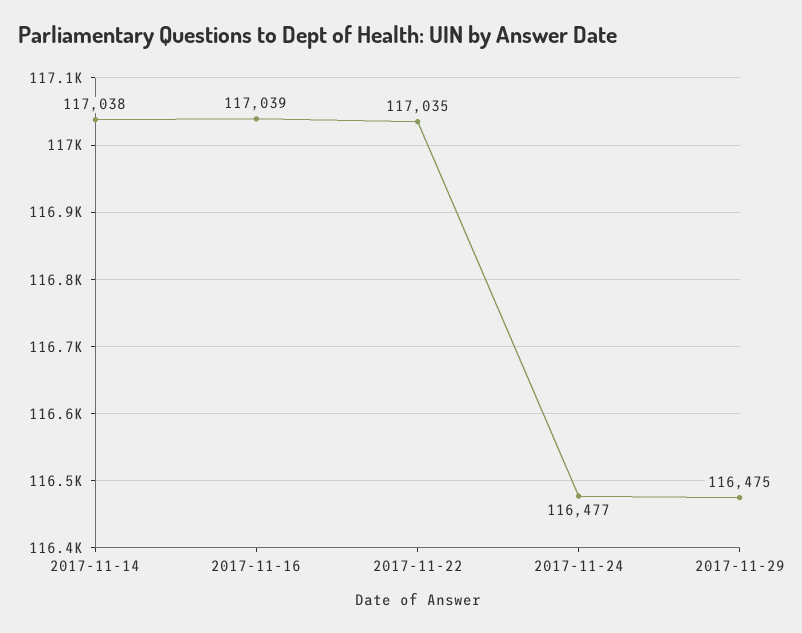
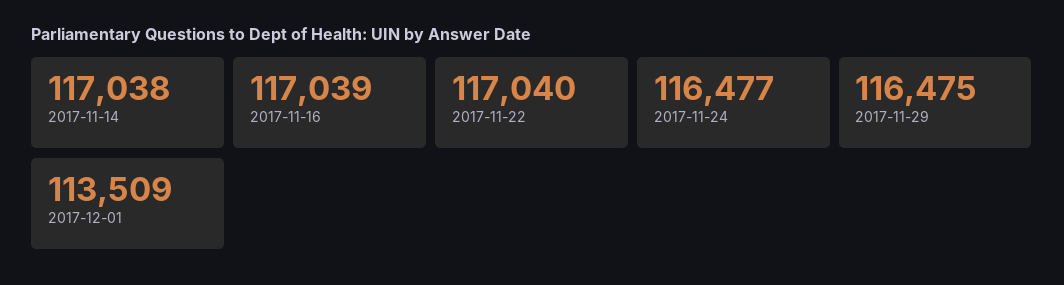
2017-11-22: 117035 -> 117040
2017-12-01: none -> 113509

